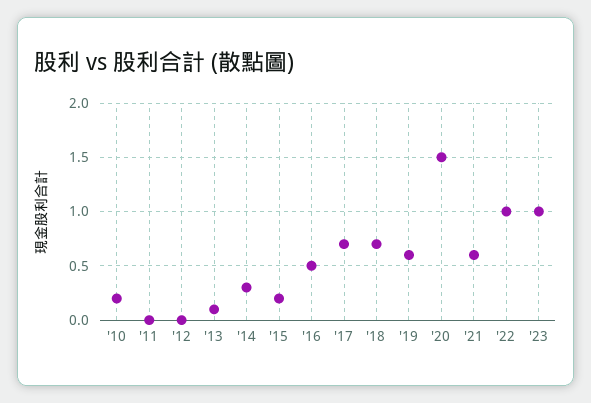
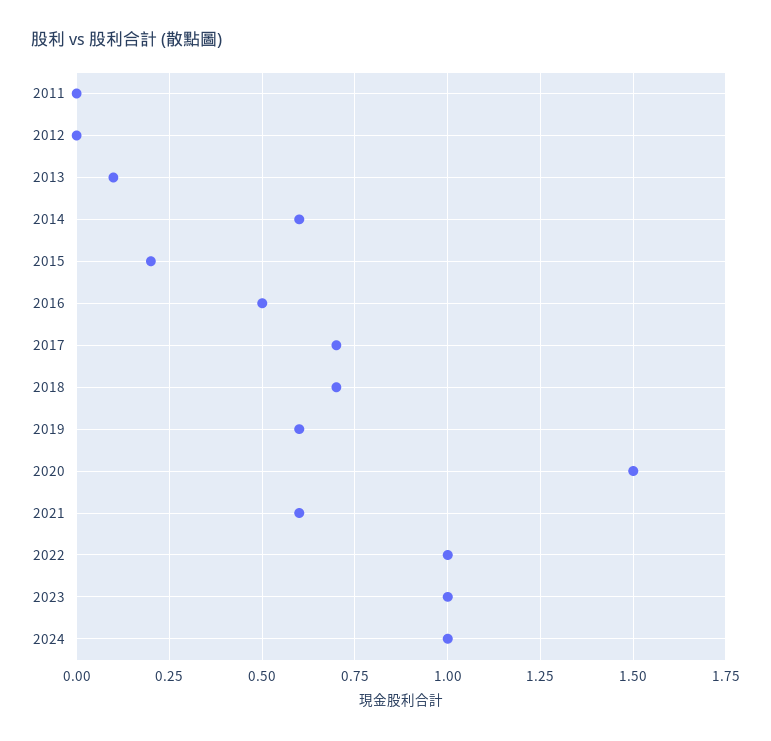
'10: 0.2 -> none
'14: 0.3 -> 0.6
2024: none -> 1

